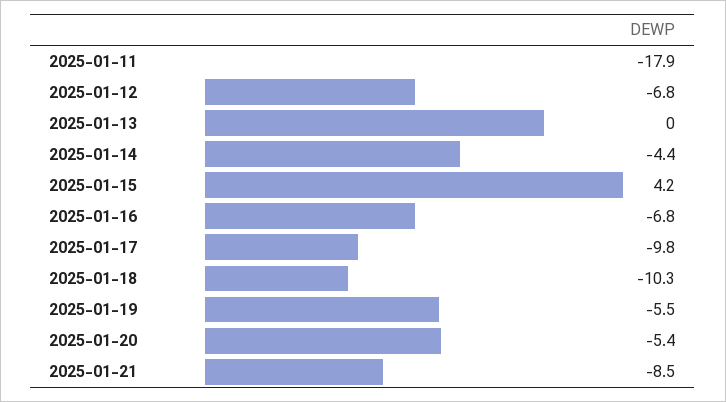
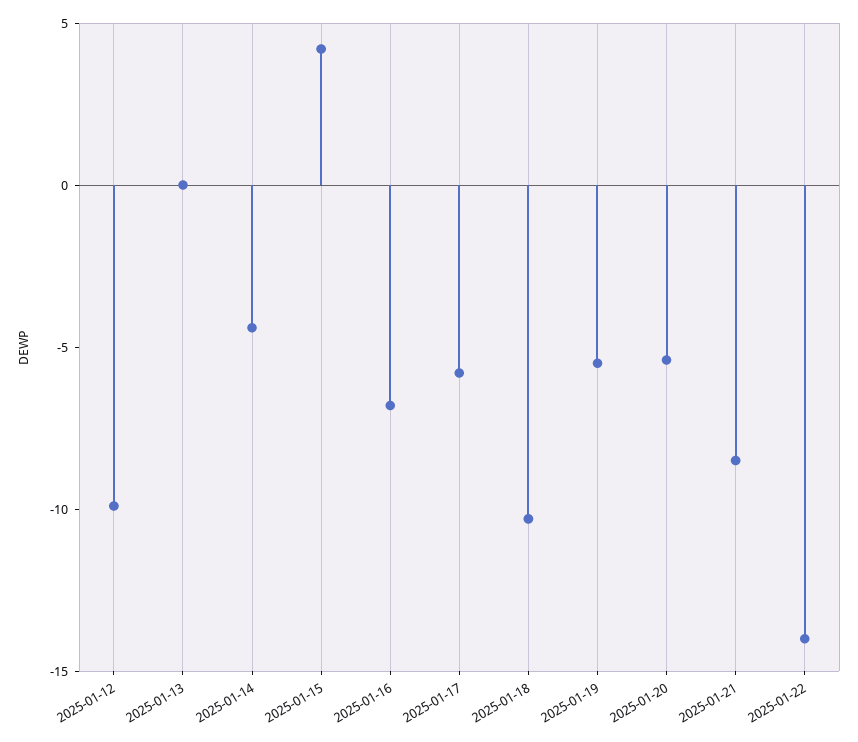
2025-01-11: -17.9 -> none
2025-01-12: -6.8 -> -10
2025-01-17: -9.8 -> -6
2025-01-22: none -> -14

